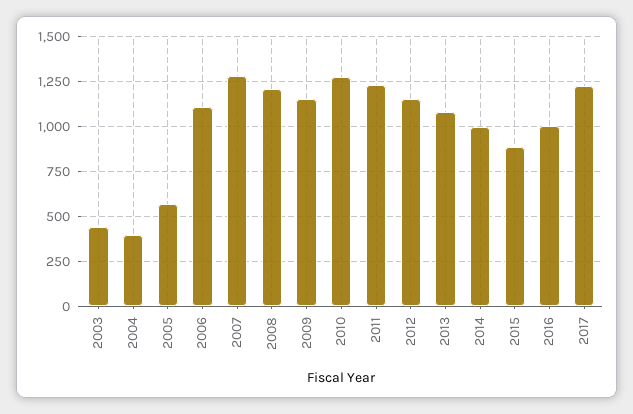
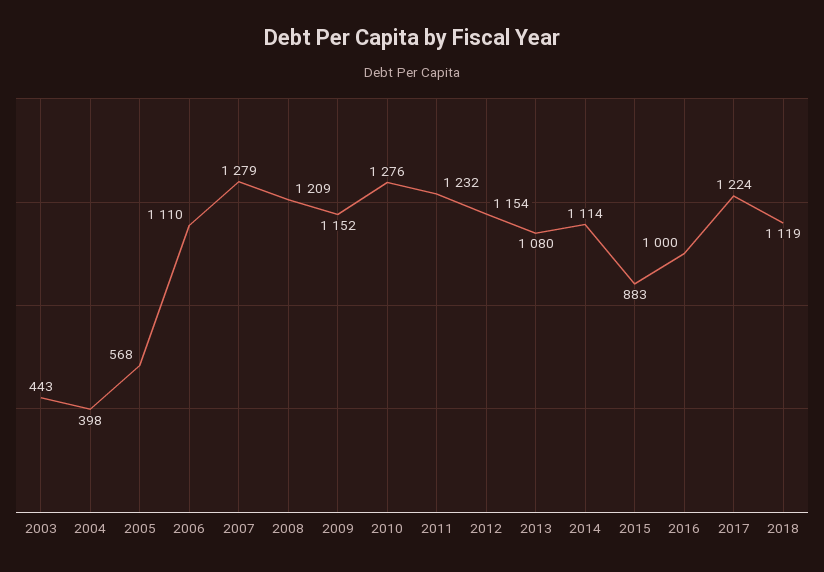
2014: 1000 -> 1114
2018: none -> 1119

